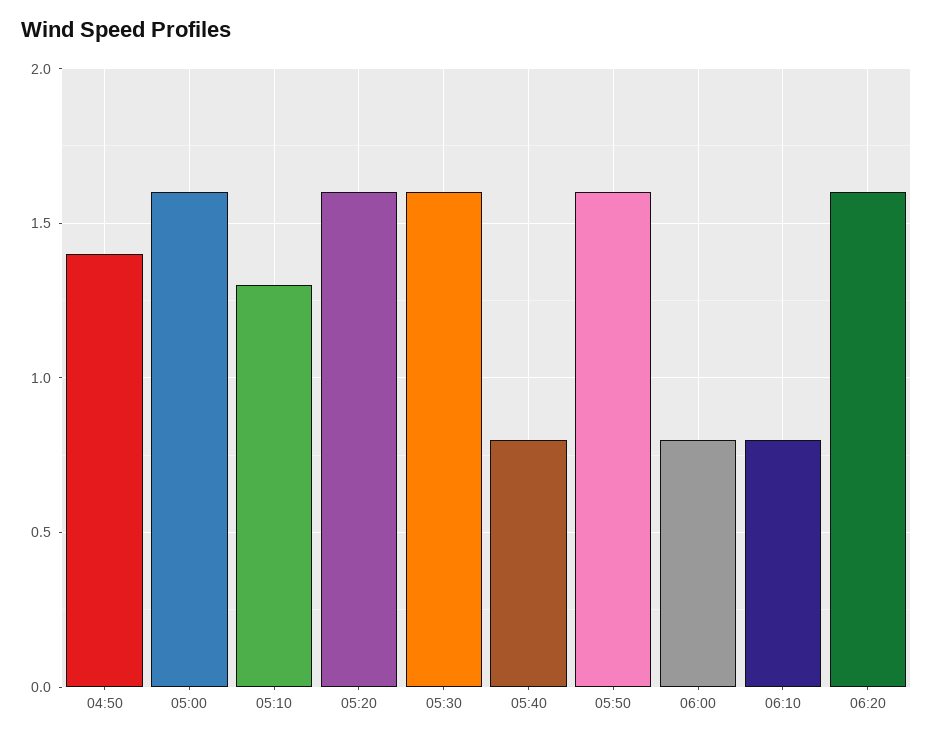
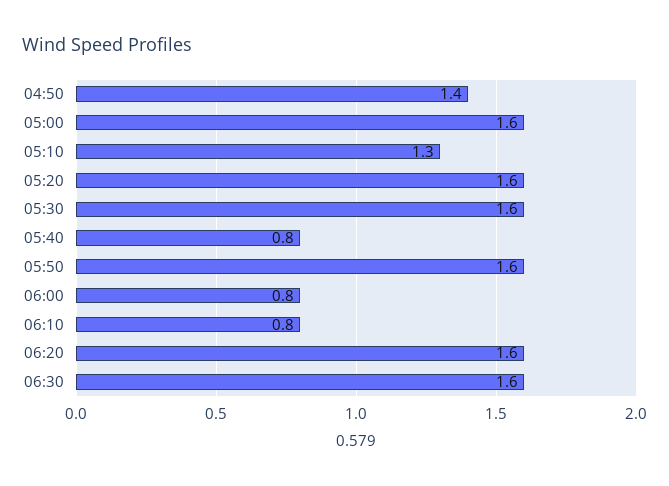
06:30: none -> 1.6

